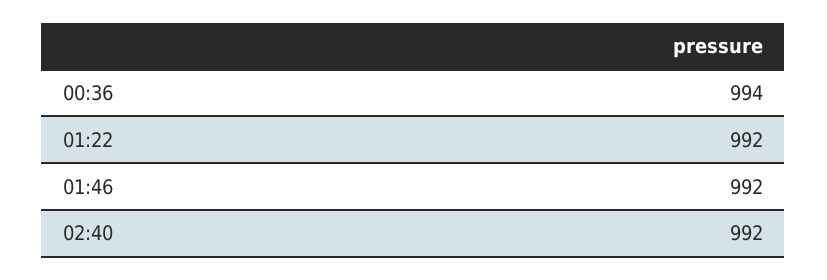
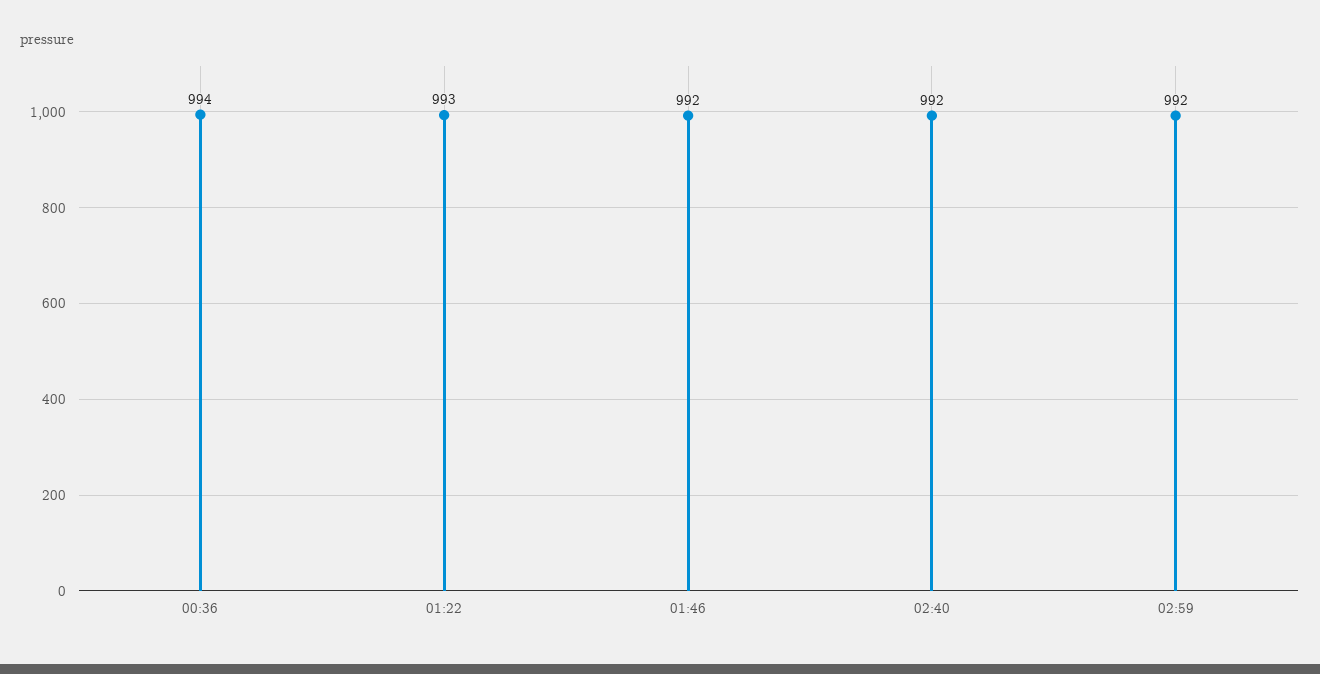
01:22: 992 -> 993
02:59: none -> 992

